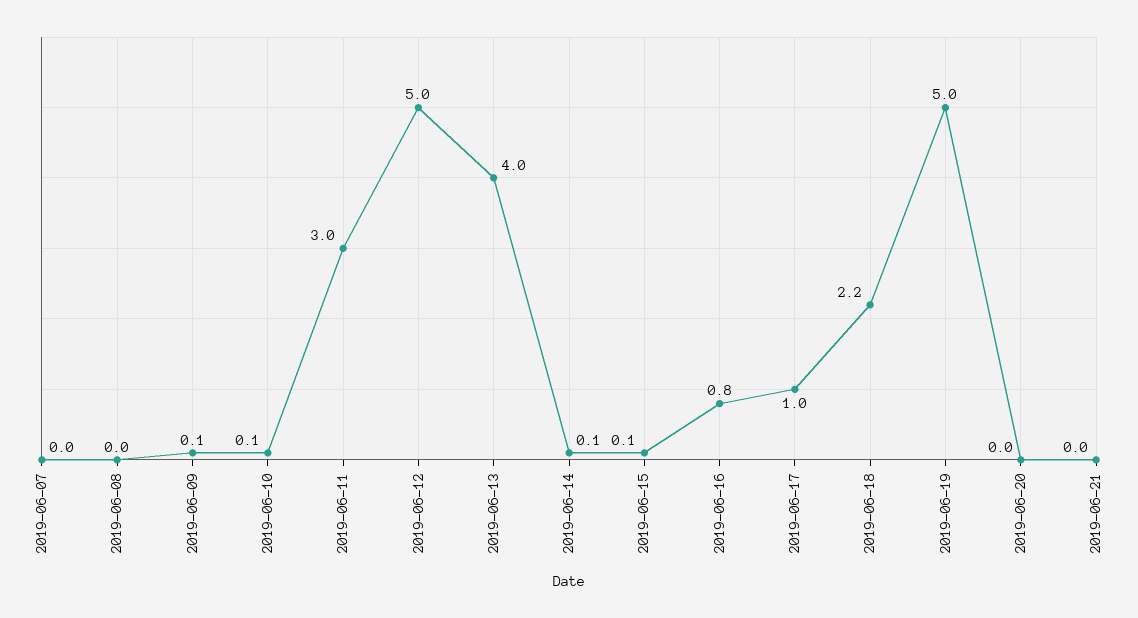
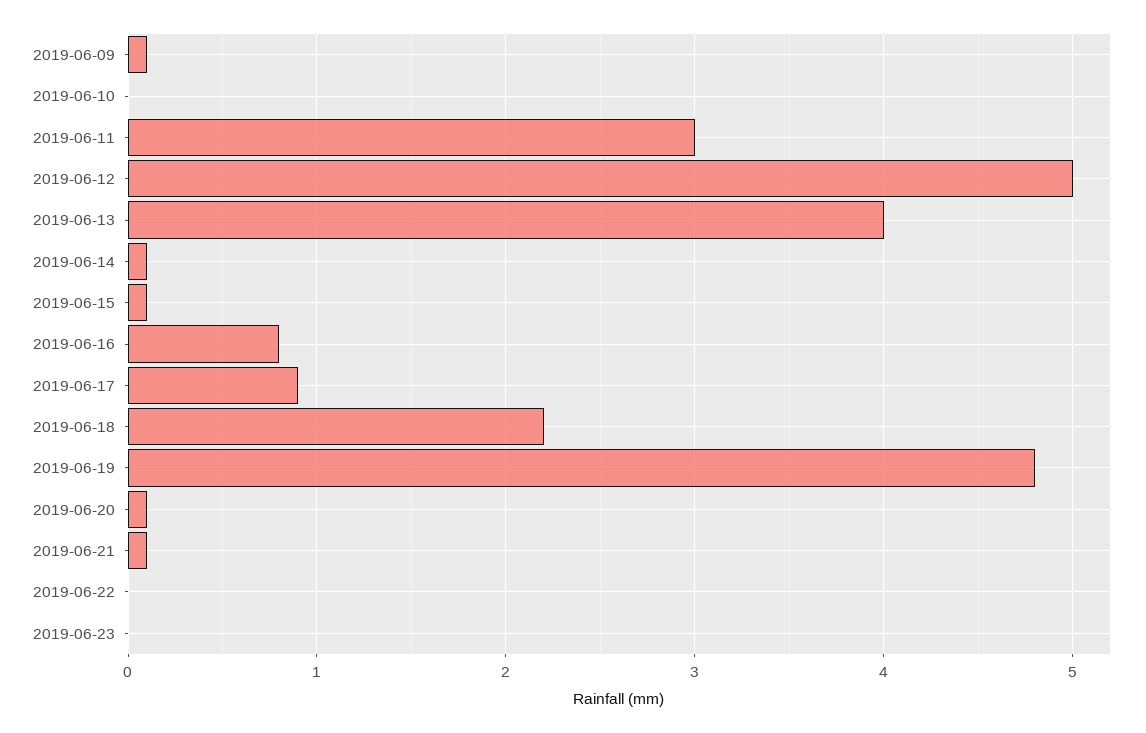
2019-06-07: 0 -> none
2019-06-08: 0 -> none
2019-06-10: 0.1 -> 0
2019-06-17: 1 -> 0.9
2019-06-19: 5 -> 4.8
2019-06-20: 0 -> 0.1
2019-06-21: 0 -> 0.1
2019-06-22: none -> 0
2019-06-23: none -> 0

